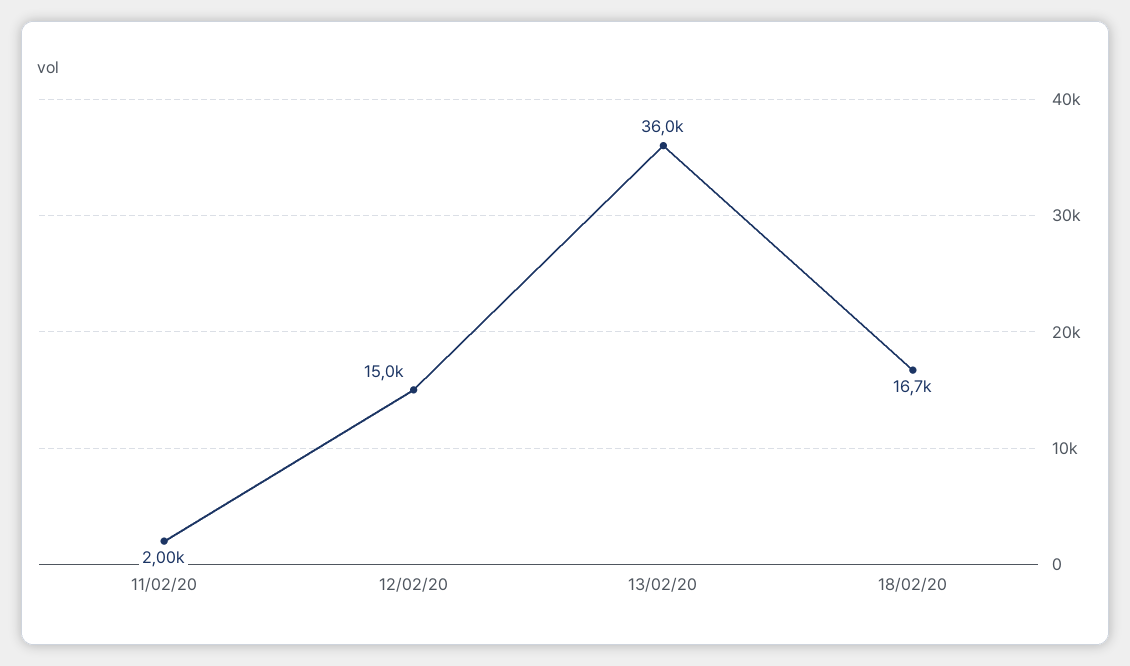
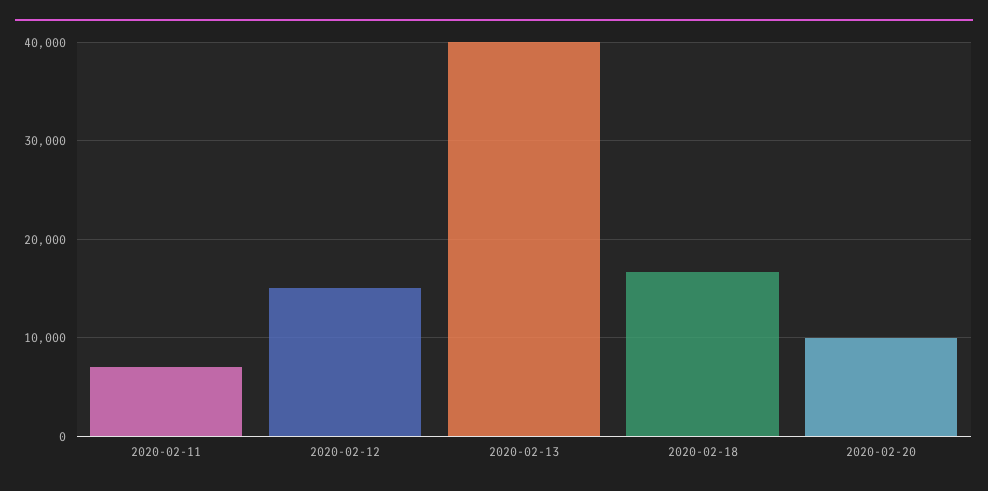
11/02/20: 2000 -> 7000
13/02/20: 36000 -> 40000
2020-02-20: none -> 10000

